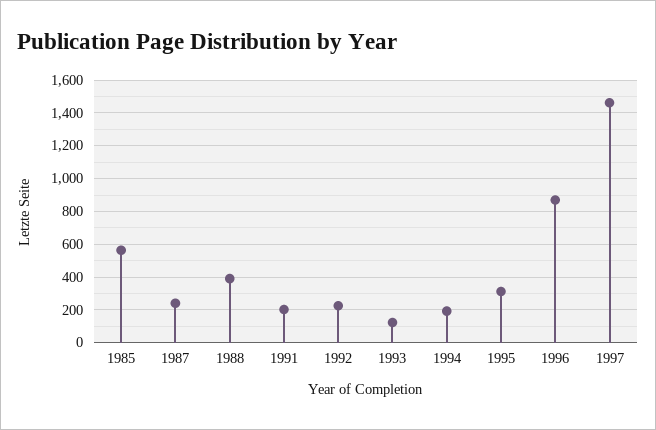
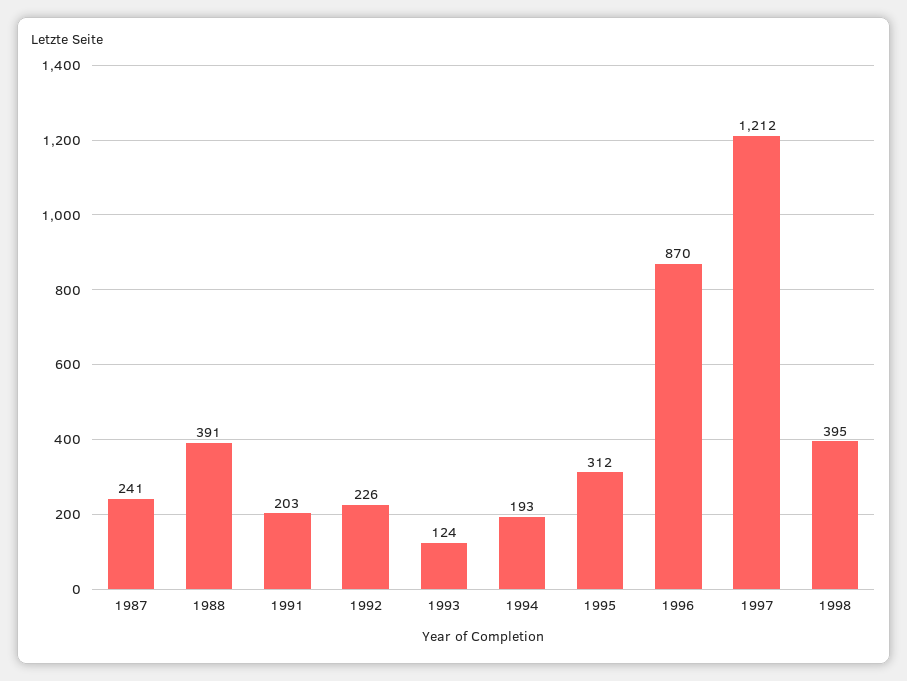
1985: 550 -> none
1997: 1450 -> 1212
1998: none -> 395

